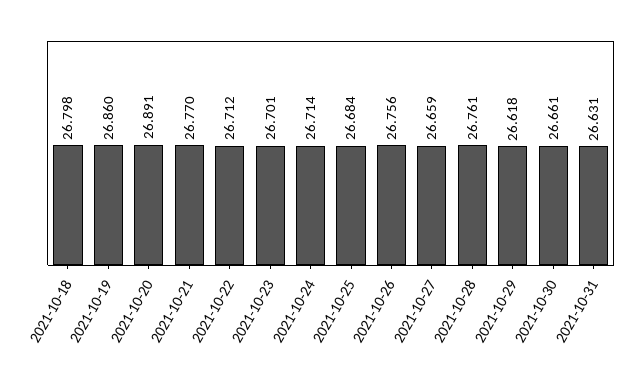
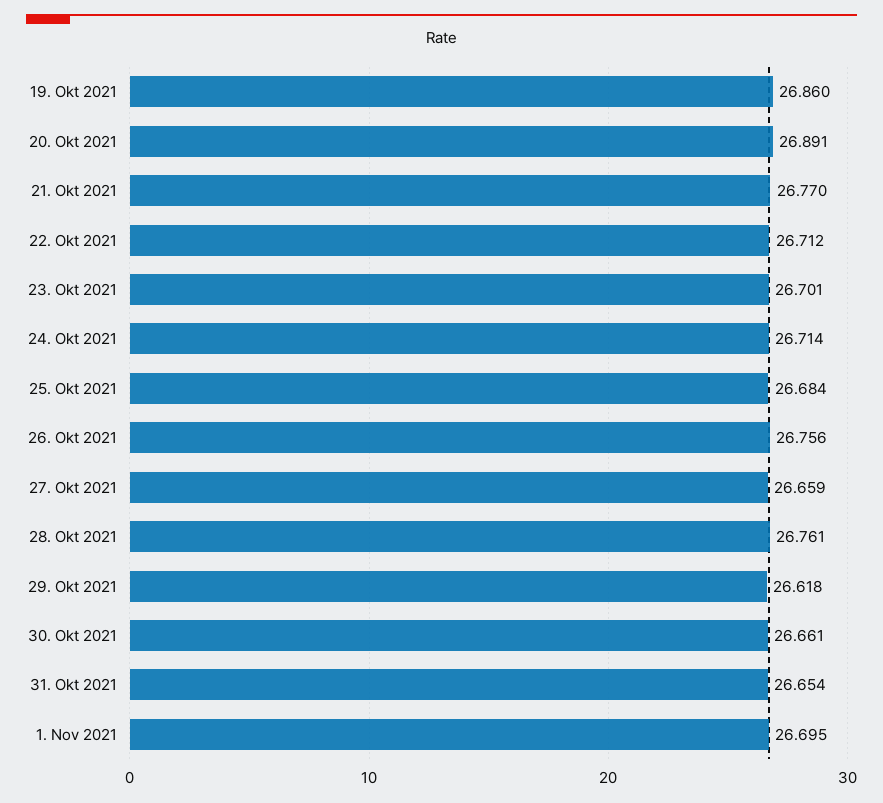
2021-10-18: 26.798 -> none
2021-10-31: 26.631 -> 26.654
1. Nov 2021: none -> 26.695

